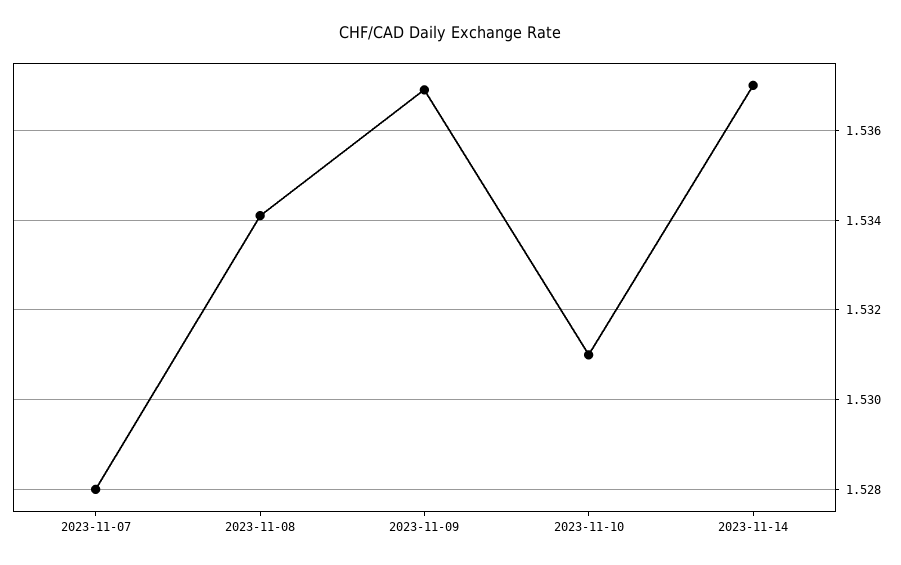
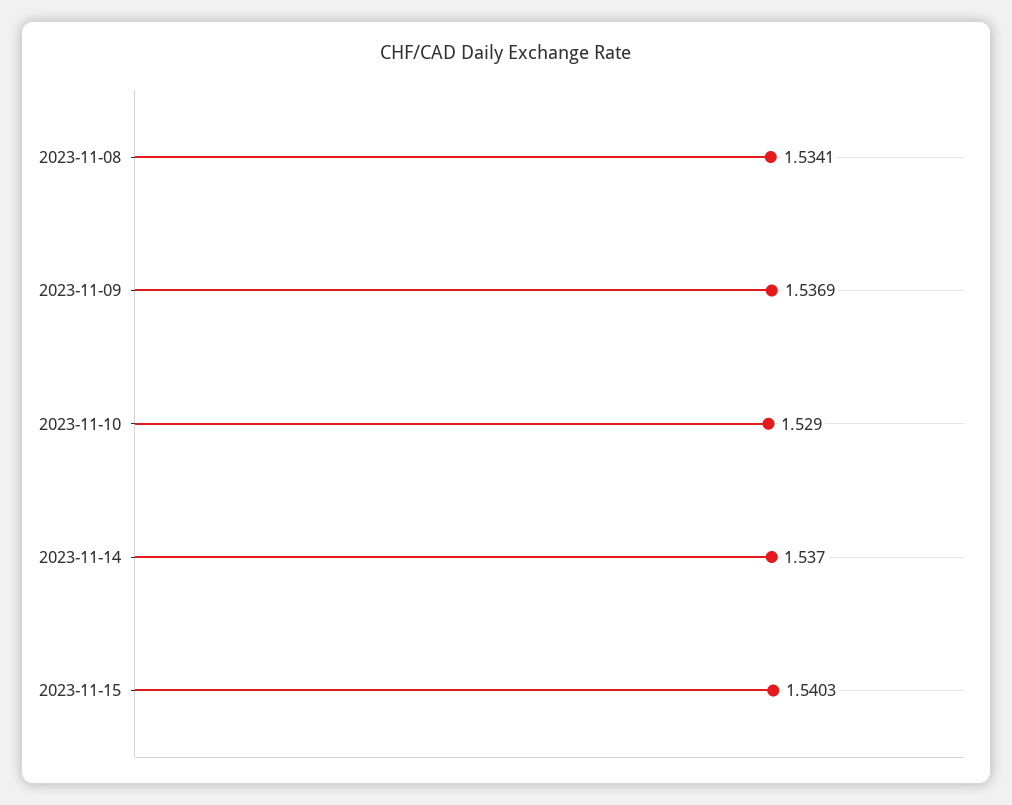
2023-11-07: 1.528 -> none
2023-11-10: 1.531 -> 1.529
2023-11-15: none -> 1.5403

